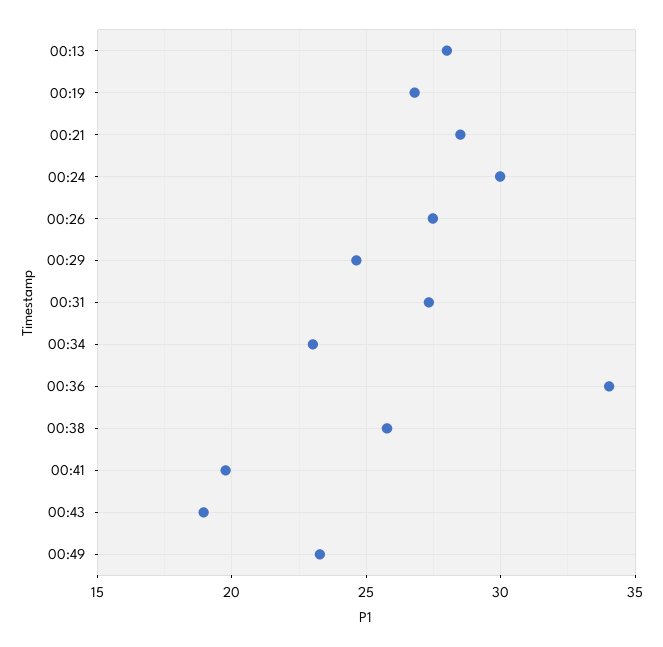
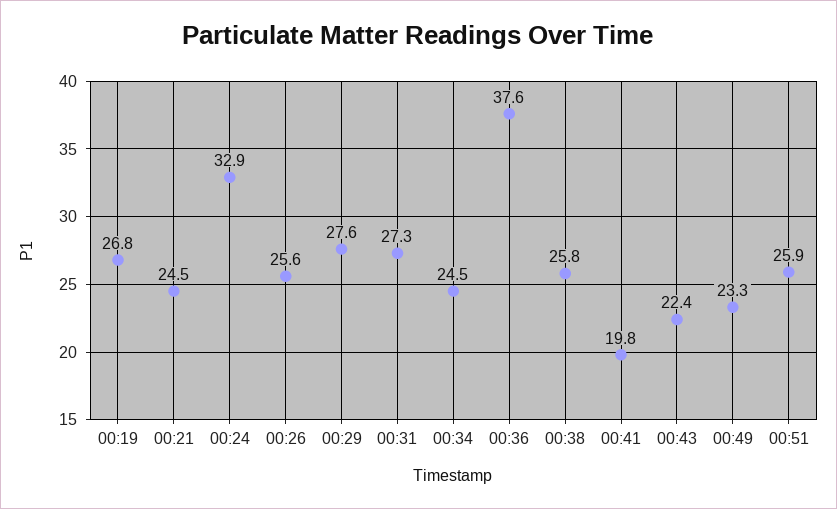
00:13: 28 -> none
00:21: 28.5 -> 24.5
00:24: 30 -> 32.9
00:26: 27.5 -> 25.6
00:29: 24.5 -> 27.6
00:34: 23 -> 24.5
00:36: 34 -> 37.6
00:43: 19 -> 22.4
00:51: none -> 25.9

